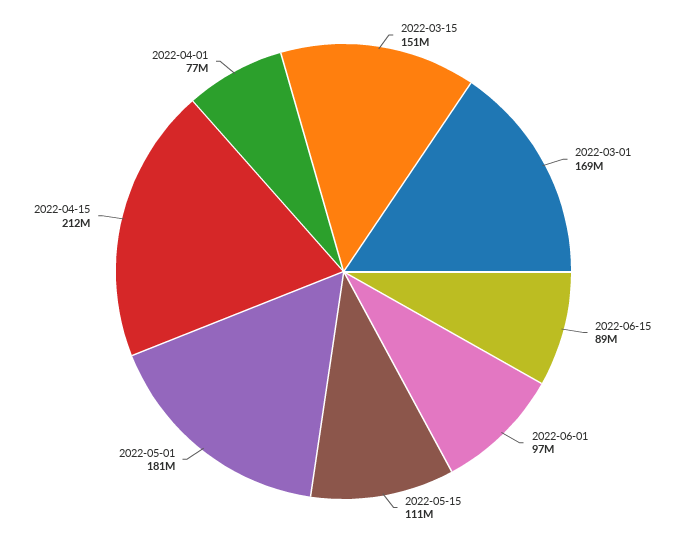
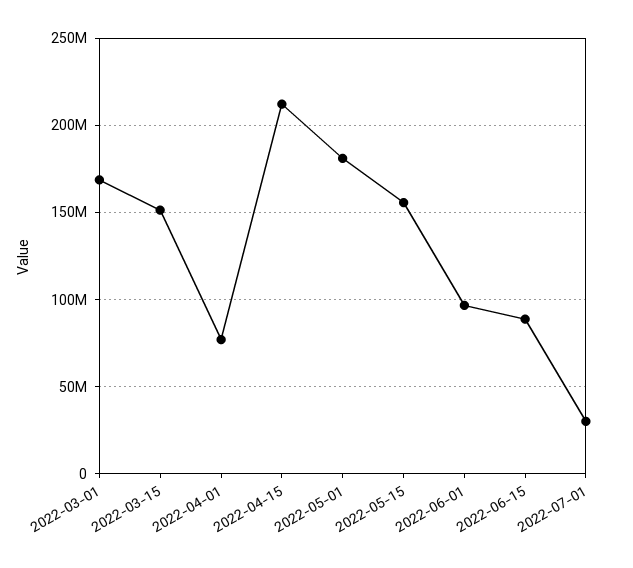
2022-05-15: 111000000 -> 155000000
2022-07-01: none -> 30000000

